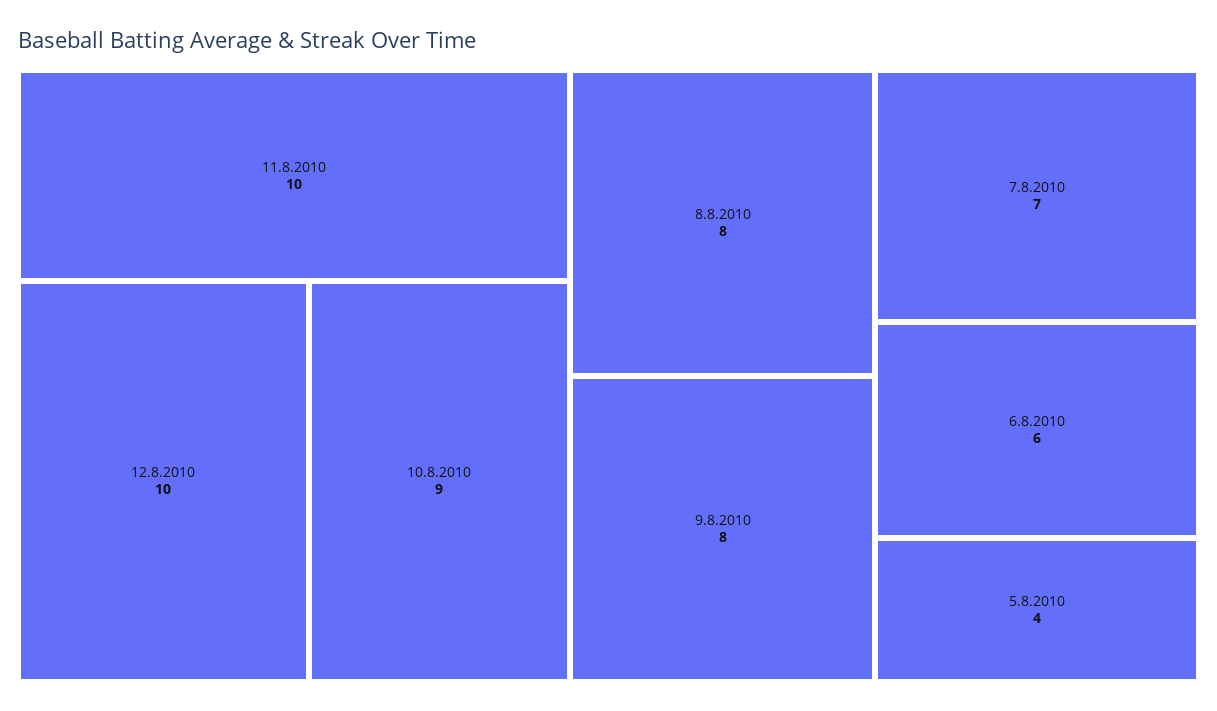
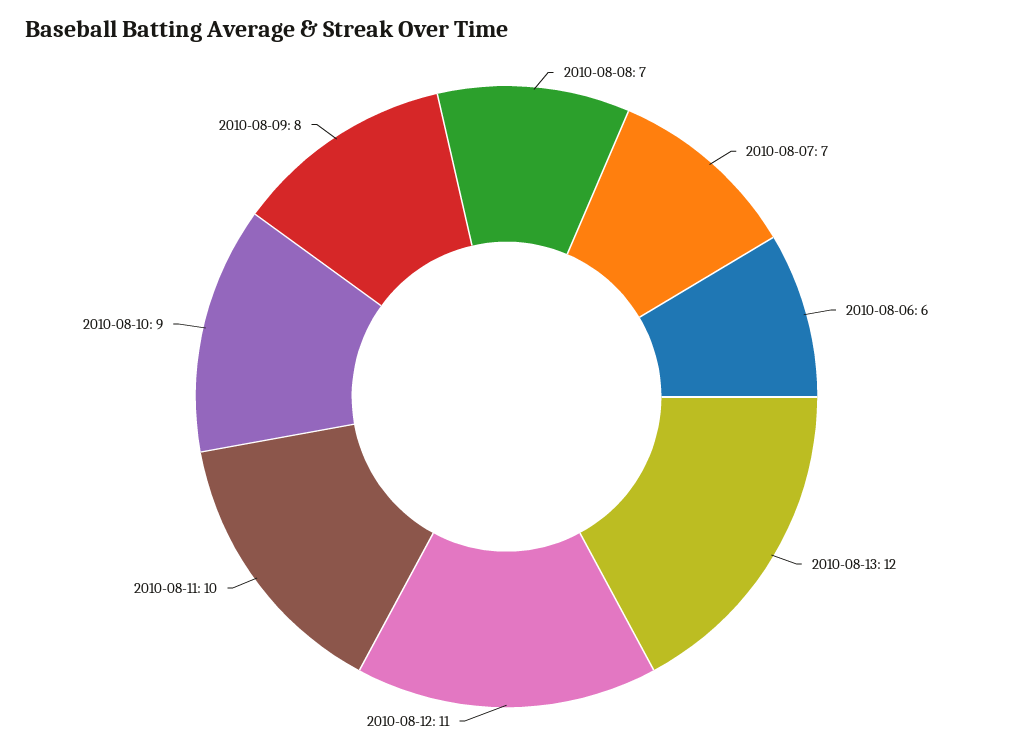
12.8.2010: 10 -> 11
8.8.2010: 8 -> 7
5.8.2010: 4 -> none
2010-08-13: none -> 12

